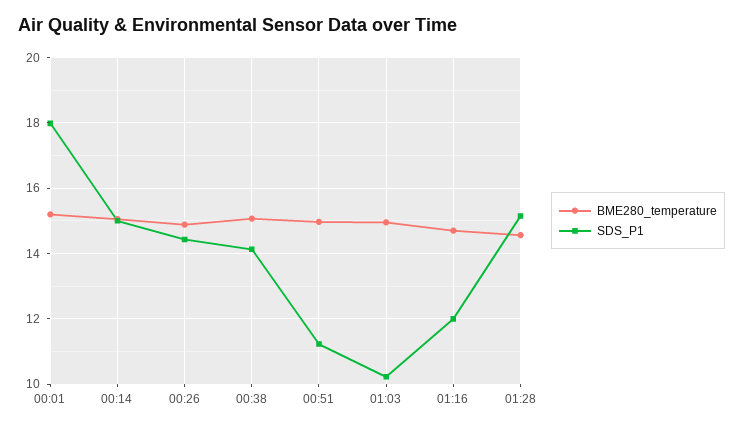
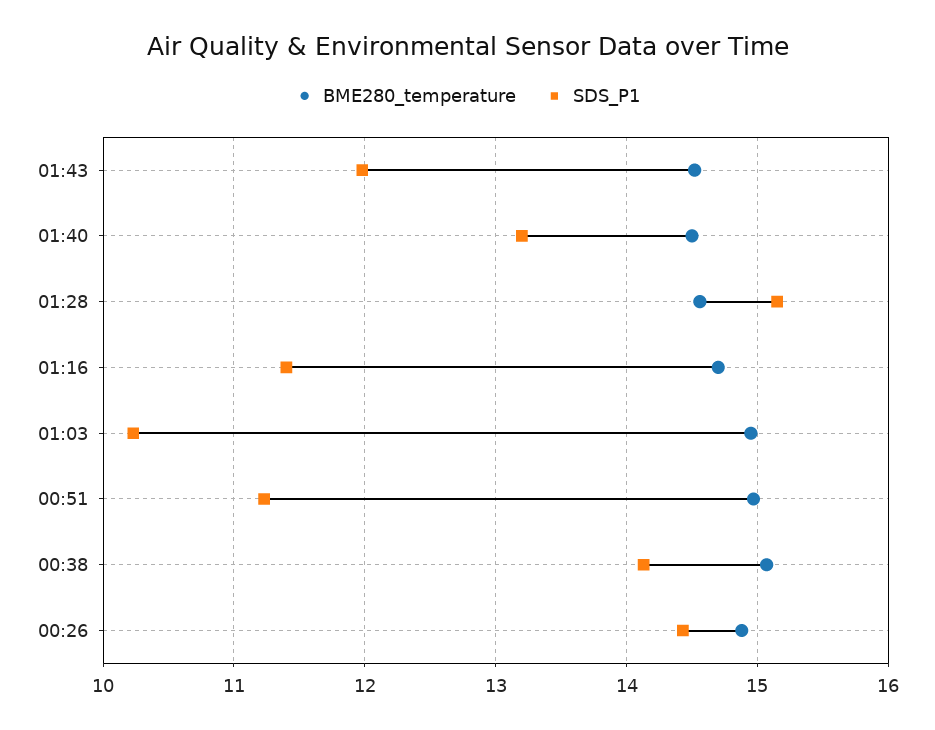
BME280_temperature, 00:01: 15.2 -> none
SDS_P1, 00:01: 18 -> none
BME280_temperature, 00:14: 15 -> none
SDS_P1, 00:14: 15 -> none
SDS_P1, 01:16: 12 -> 11.4
BME280_temperature, 01:43: none -> 14.5
SDS_P1, 01:43: none -> 12
BME280_temperature, 01:40: none -> 14.5
SDS_P1, 01:40: none -> 13.2

